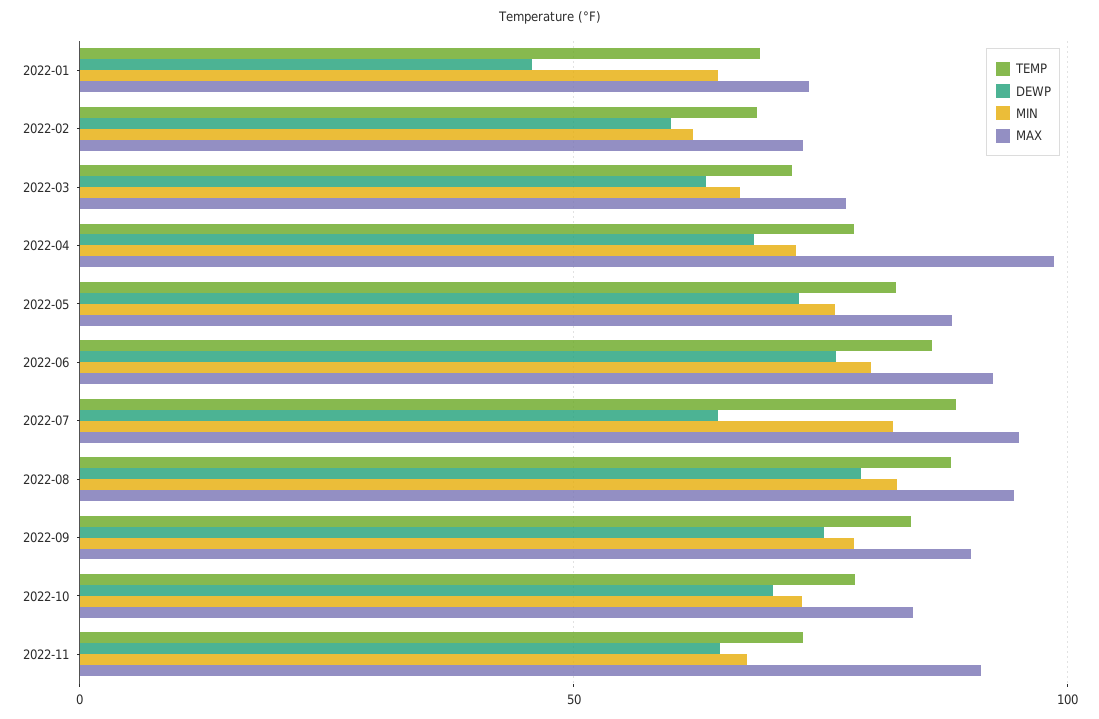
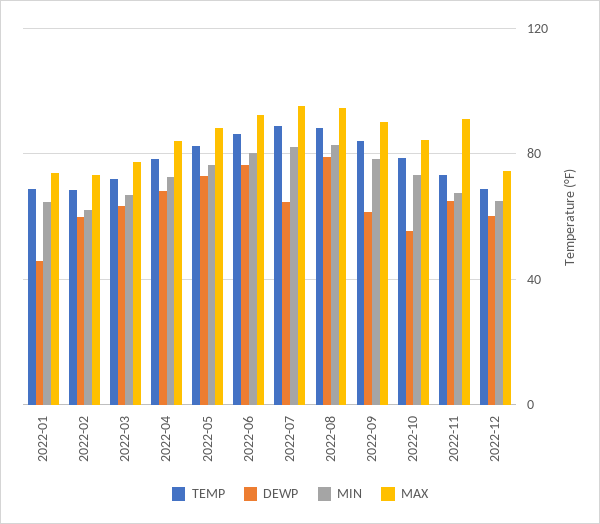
MAX, 2022-04: 100 -> 85
DEWP, 2022-09: 75 -> 60
DEWP, 2022-10: 70 -> 55
TEMP, 2022-12: none -> 70
DEWP, 2022-12: none -> 60
MIN, 2022-12: none -> 65
MAX, 2022-12: none -> 75

